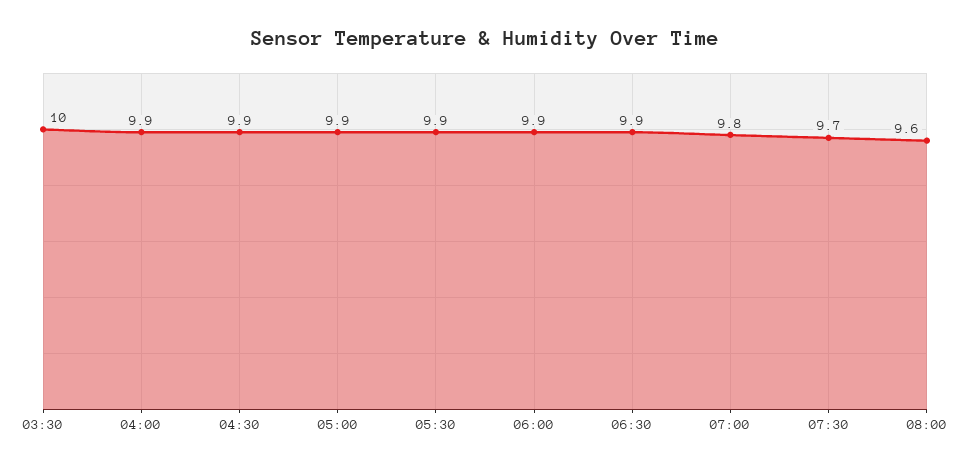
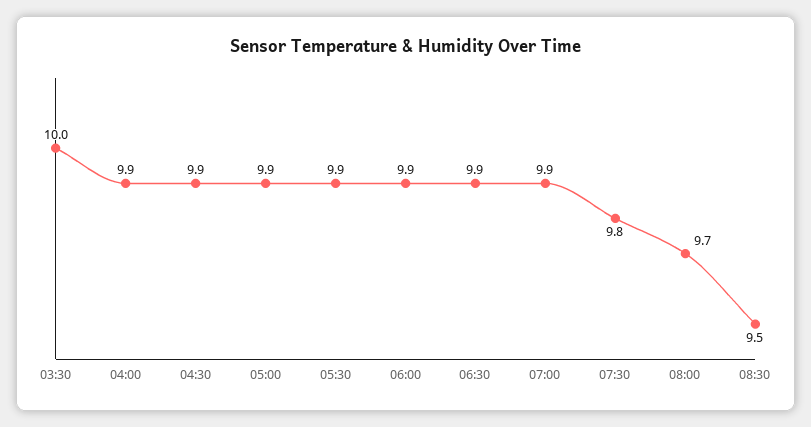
07:00: 9.8 -> 9.9
07:30: 9.7 -> 9.8
08:00: 9.6 -> 9.7
08:30: none -> 9.5

